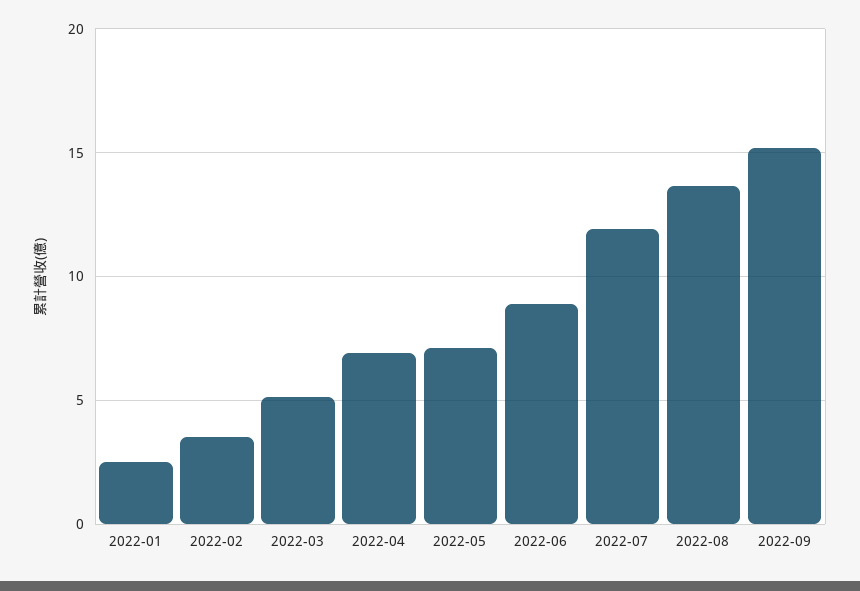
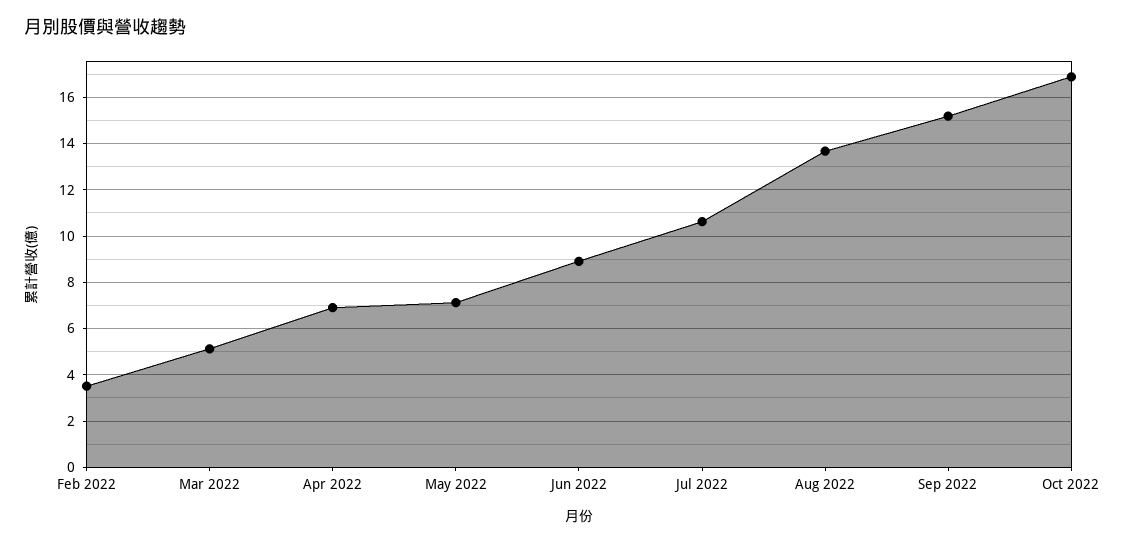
2022-01: 2.5 -> none
2022-07: 12 -> 10.5
Oct 2022: none -> 17

